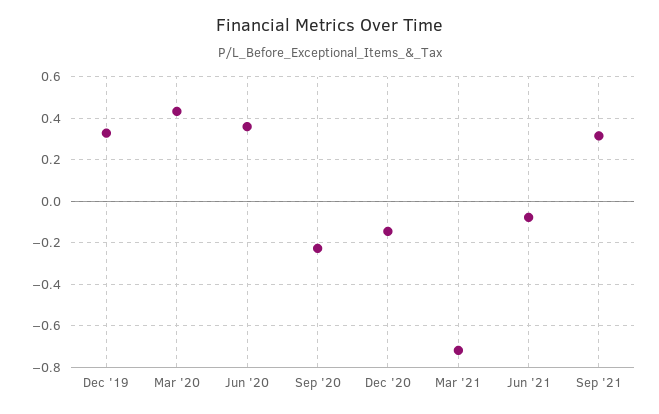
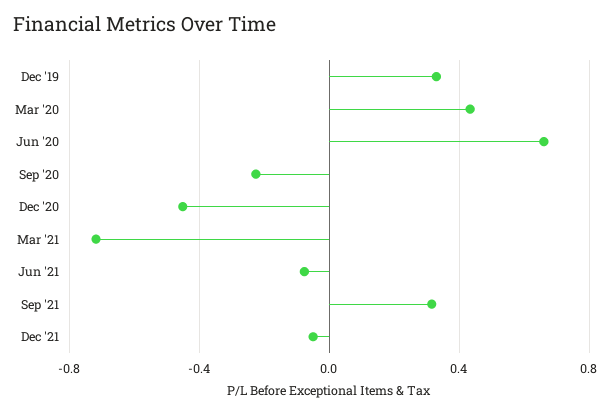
Jun '20: 0.35 -> 0.65
Dec '20: -0.15 -> -0.45
Dec '21: none -> -0.05

